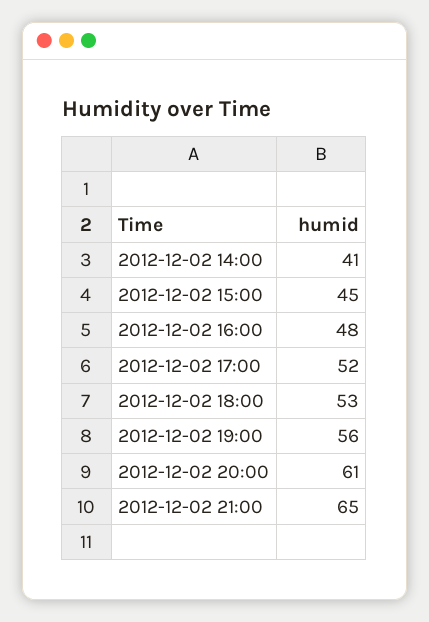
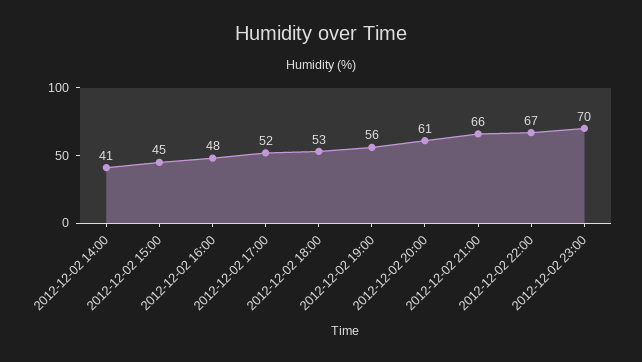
2012-12-02 21:00: 65 -> 66
2012-12-02 22:00: none -> 67
2012-12-02 23:00: none -> 70

